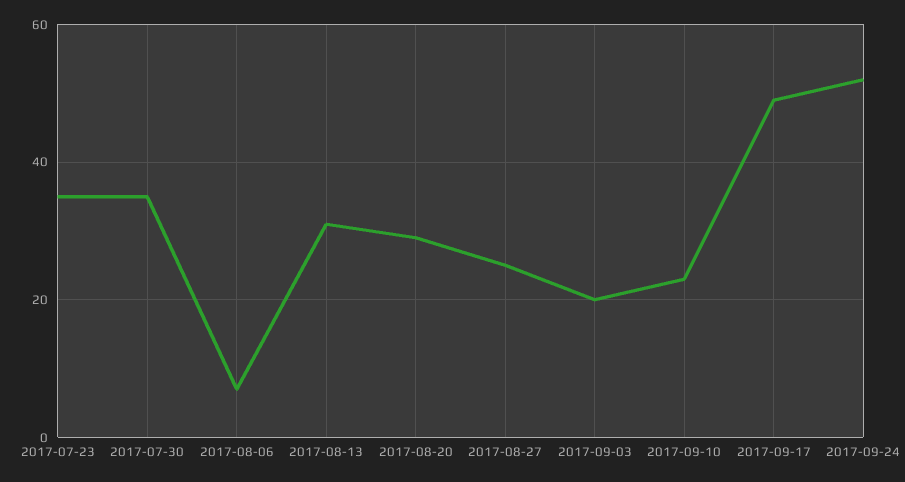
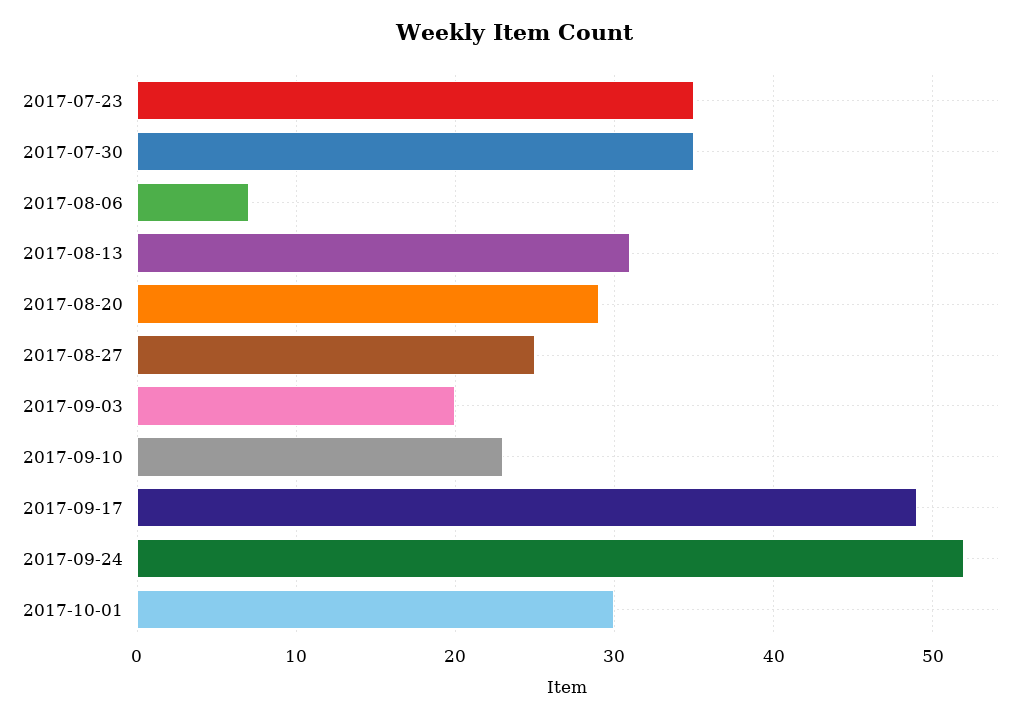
2017-10-01: none -> 30

